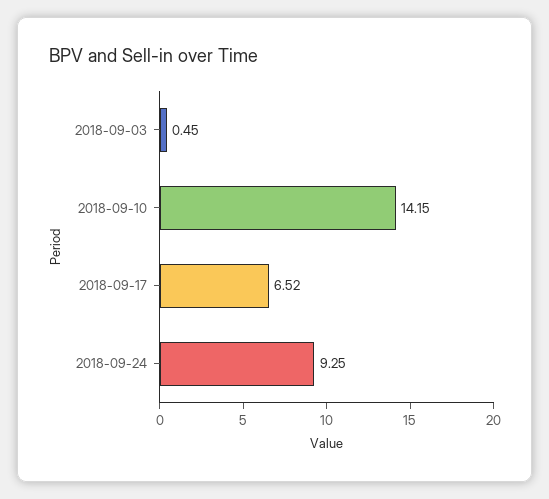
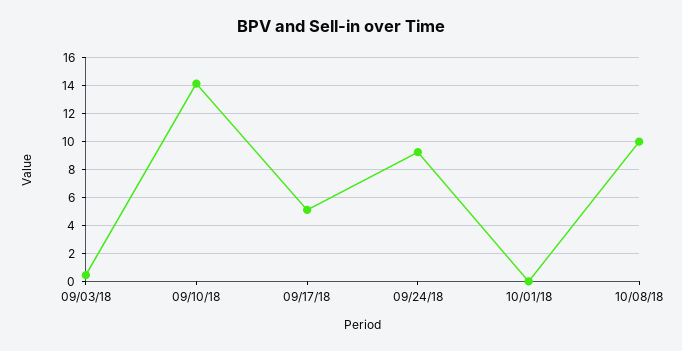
2018-09-17: 6.52 -> 5
10/01/18: none -> 0
10/08/18: none -> 10

